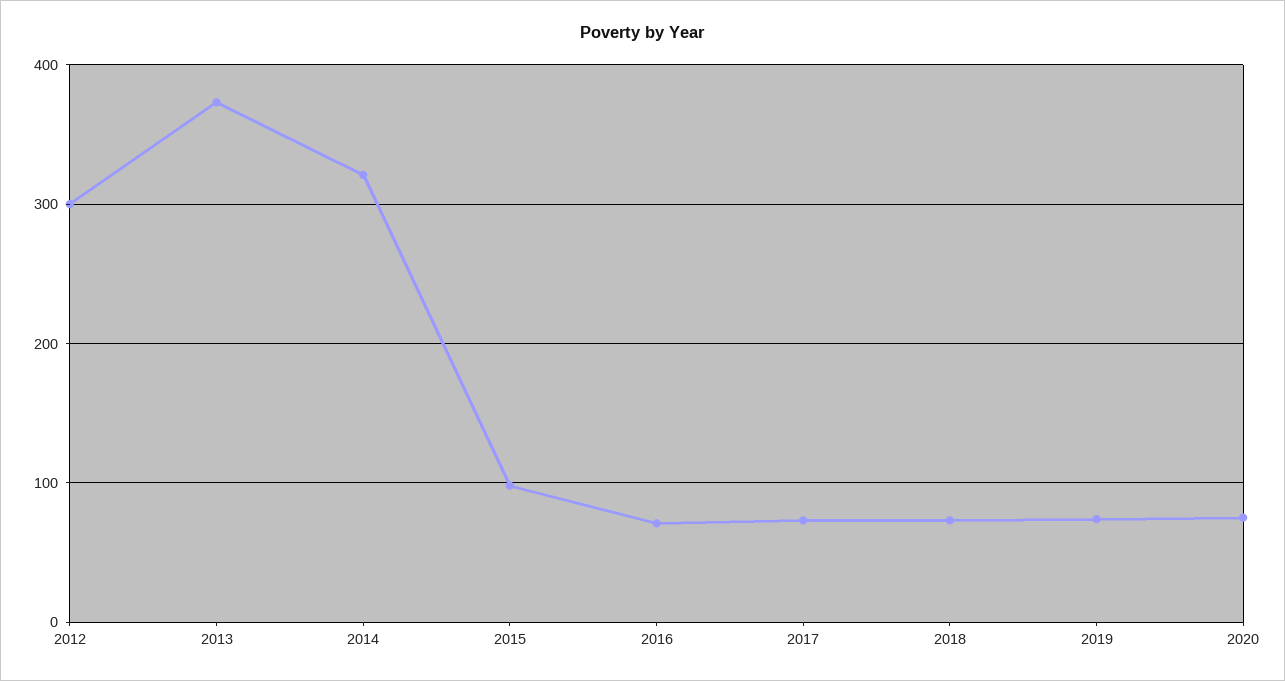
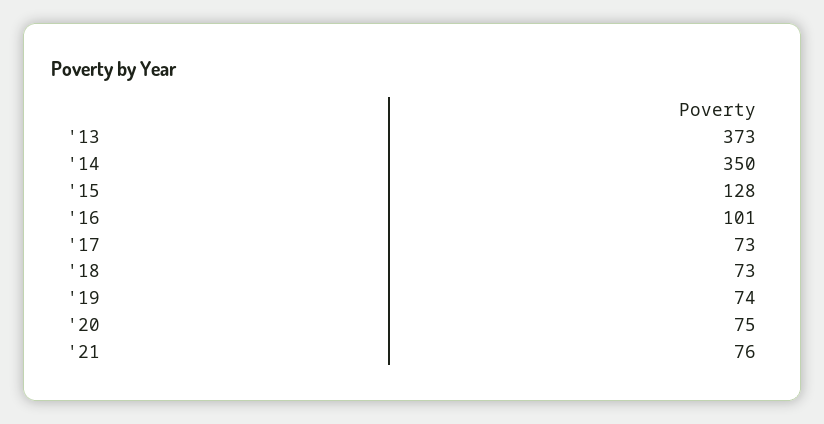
2012: 300 -> none
2014: 320 -> 350
2015: 100 -> 128
2016: 70 -> 101
'21: none -> 76

